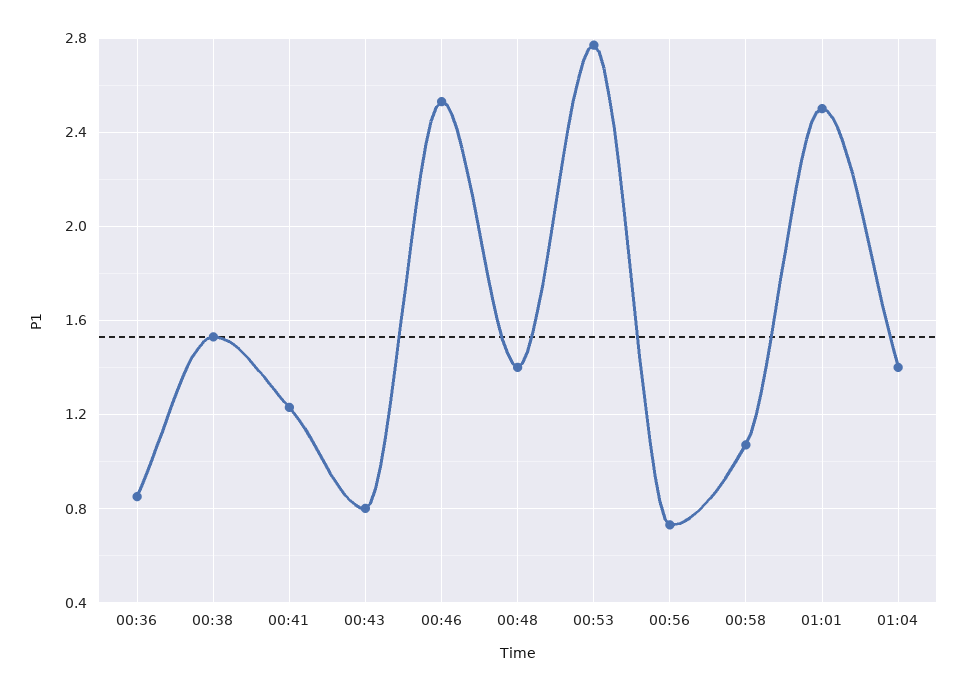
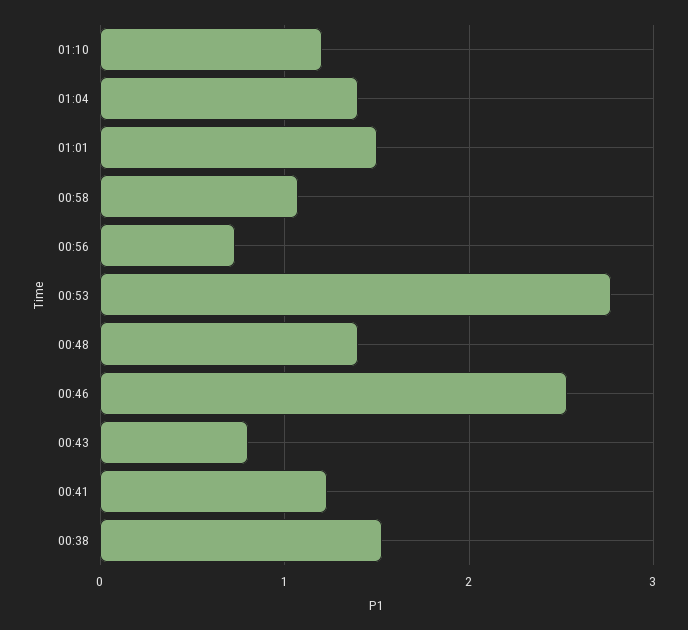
00:36: 0.85 -> none
01:01: 2.5 -> 1.5
01:10: none -> 1.2

